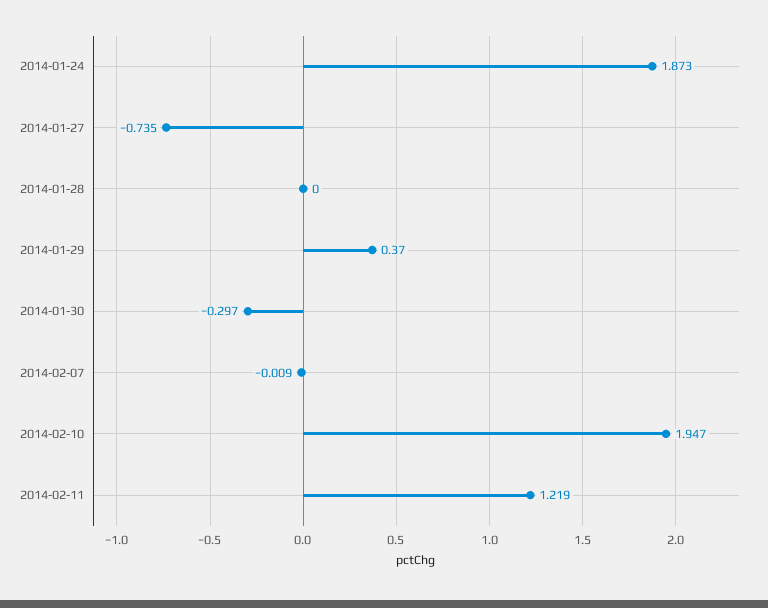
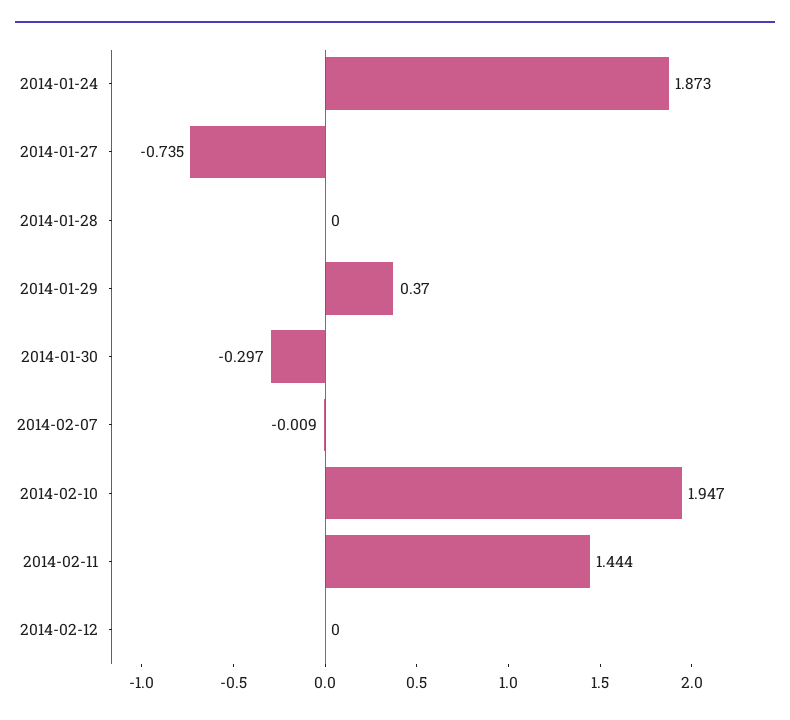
2014-02-11: 1.219 -> 1.444
2014-02-12: none -> 0

